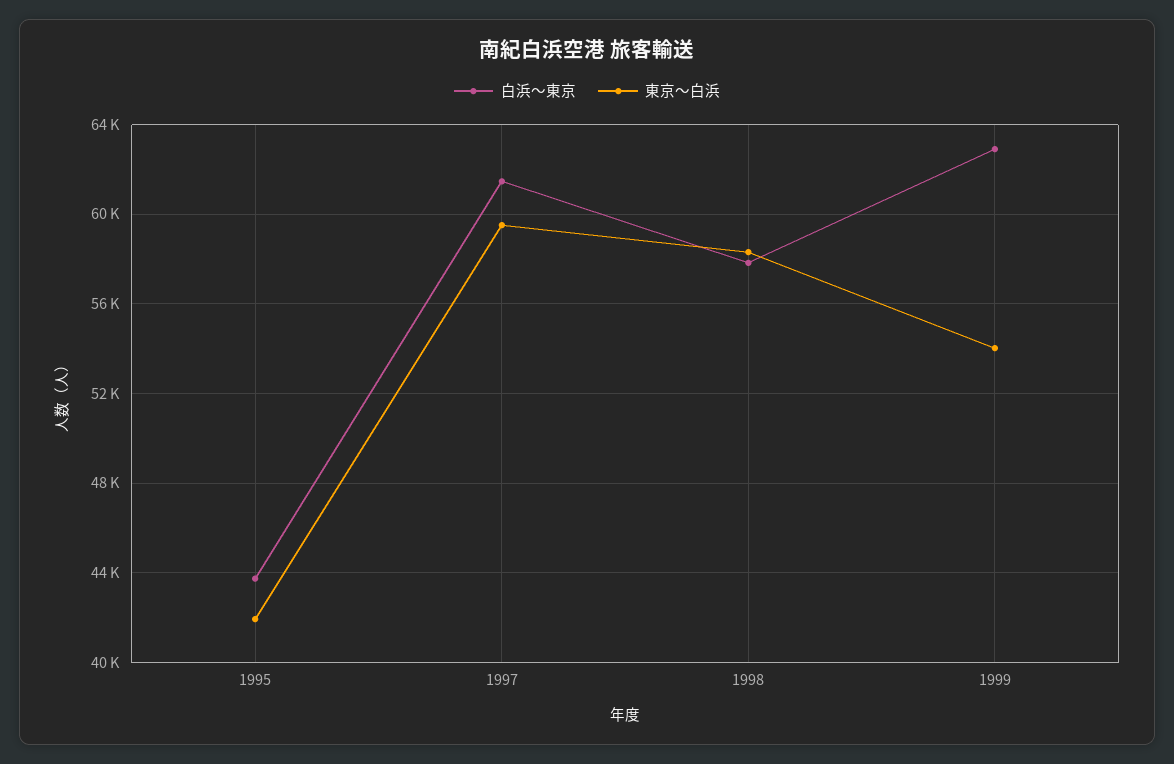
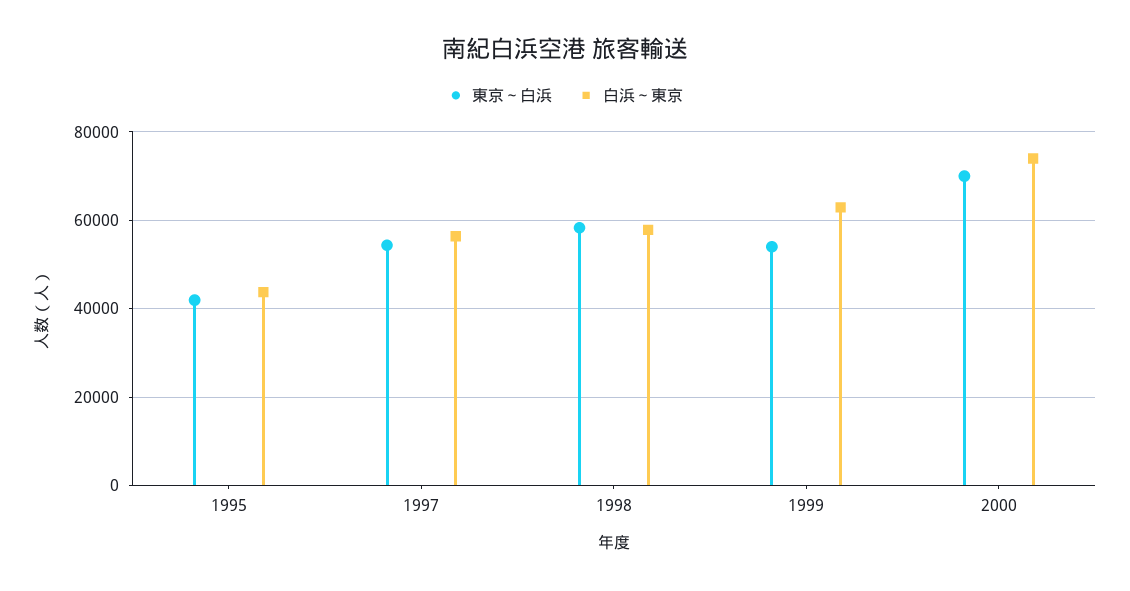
白浜～東京, 1997: 61500 -> 56000
東京～白浜, 1997: 59500 -> 54000
東京～白浜, 2000: none -> 70000
白浜～東京, 2000: none -> 74000

